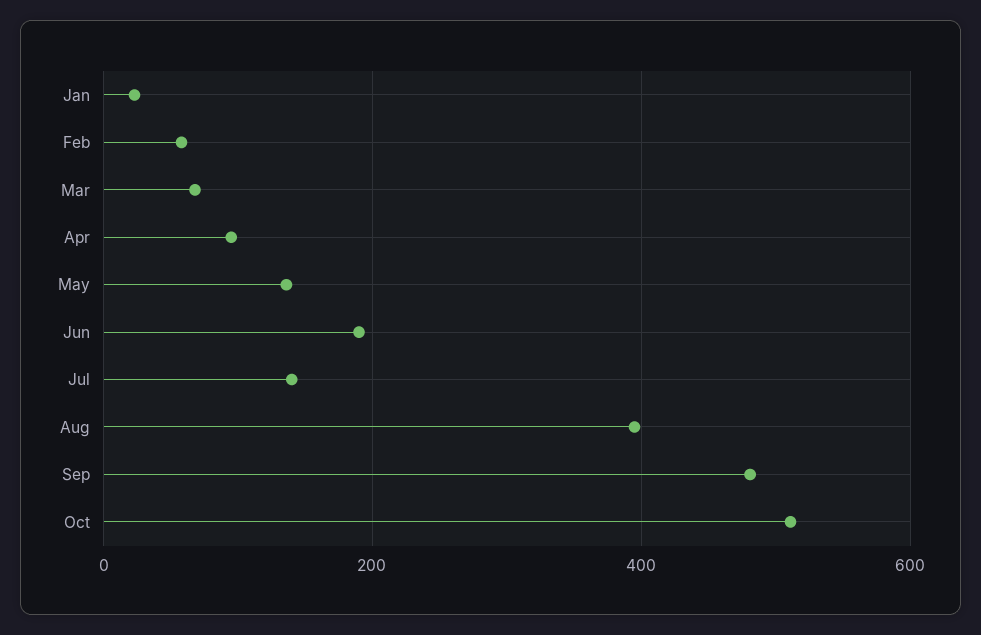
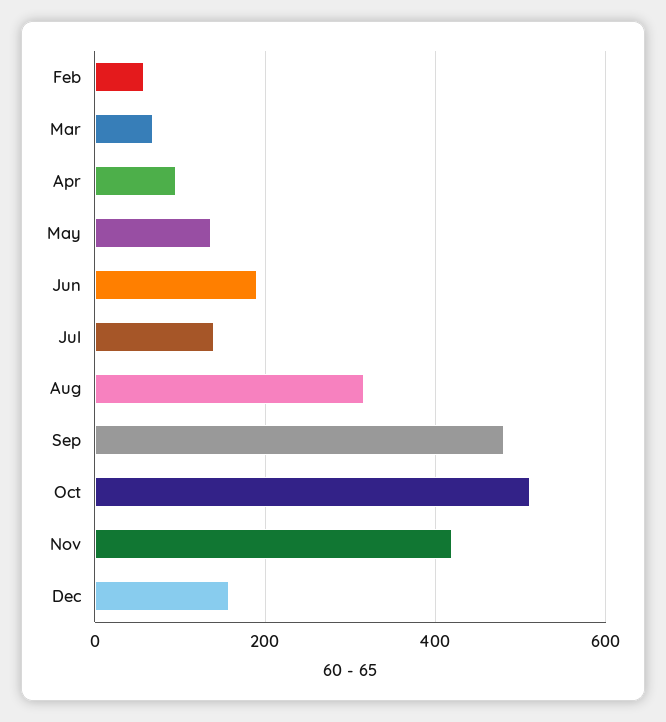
Jan: 20 -> none
Aug: 400 -> 320
Nov: none -> 420
Dec: none -> 160

